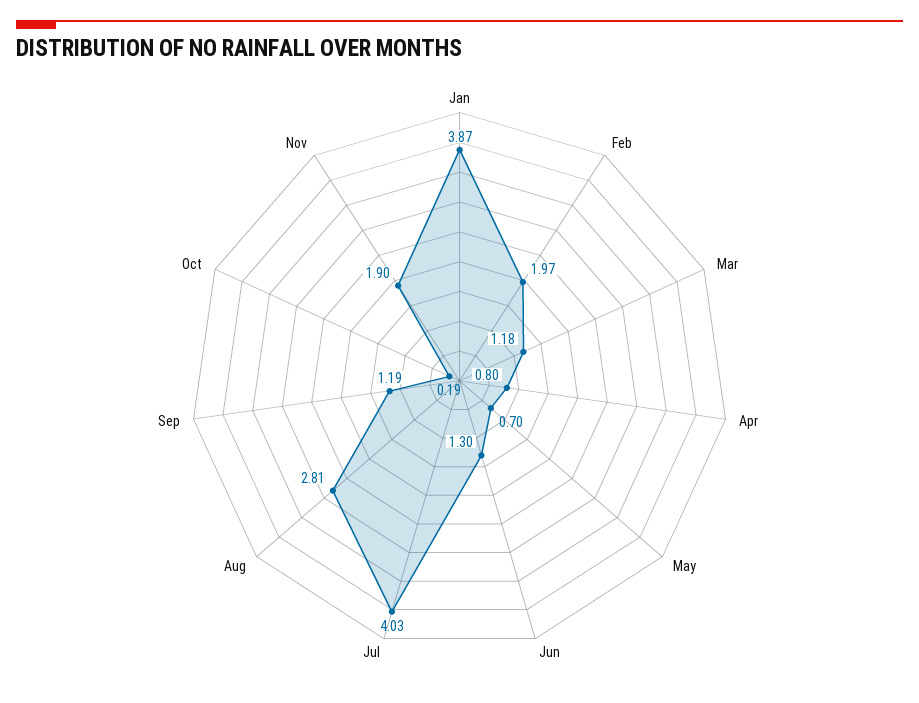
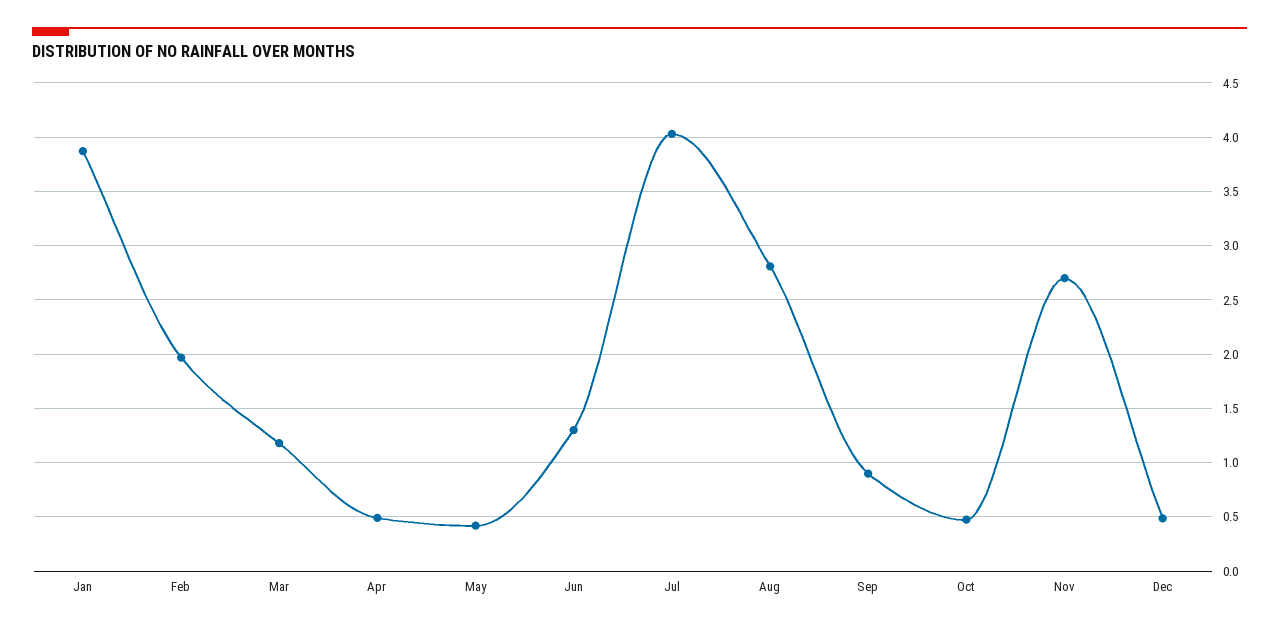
Apr: 0.8 -> 0.5
May: 0.7 -> 0.4
Sep: 1.19 -> 0.9
Oct: 0.19 -> 0.5
Nov: 1.9 -> 2.7
Dec: none -> 0.5

